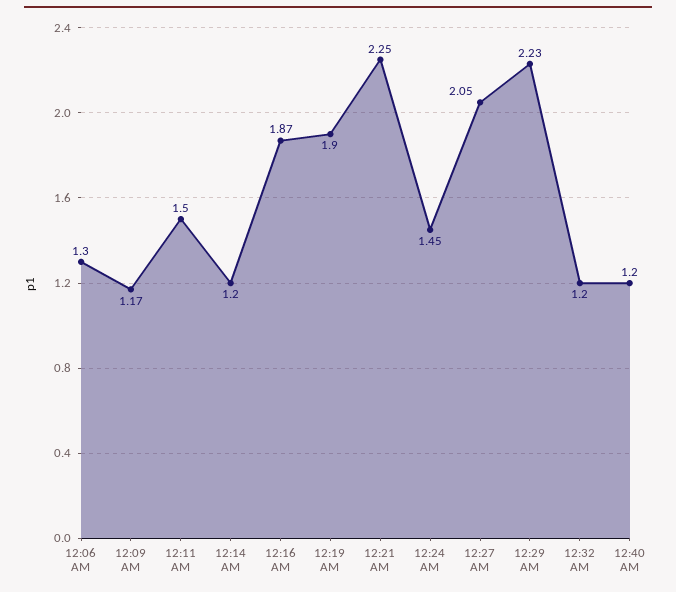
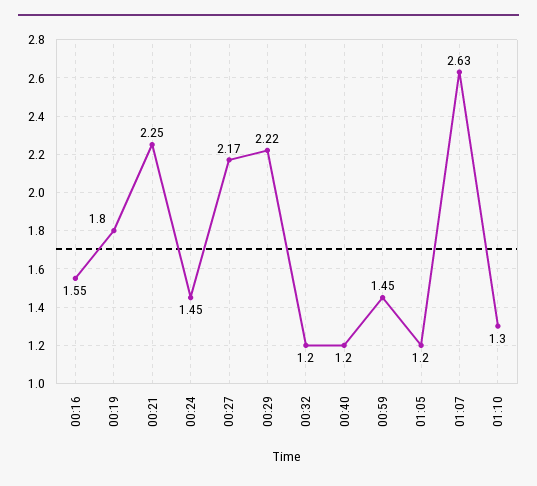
12:06 AM: 1.3 -> none
12:09 AM: 1.17 -> none
12:11 AM: 1.5 -> none
12:14 AM: 1.2 -> none
12:16 AM: 1.87 -> 1.55
12:19 AM: 1.9 -> 1.8
12:27 AM: 2.05 -> 2.17
12:29 AM: 2.23 -> 2.22
00:59: none -> 1.45
01:05: none -> 1.2
01:07: none -> 2.63
01:10: none -> 1.3

